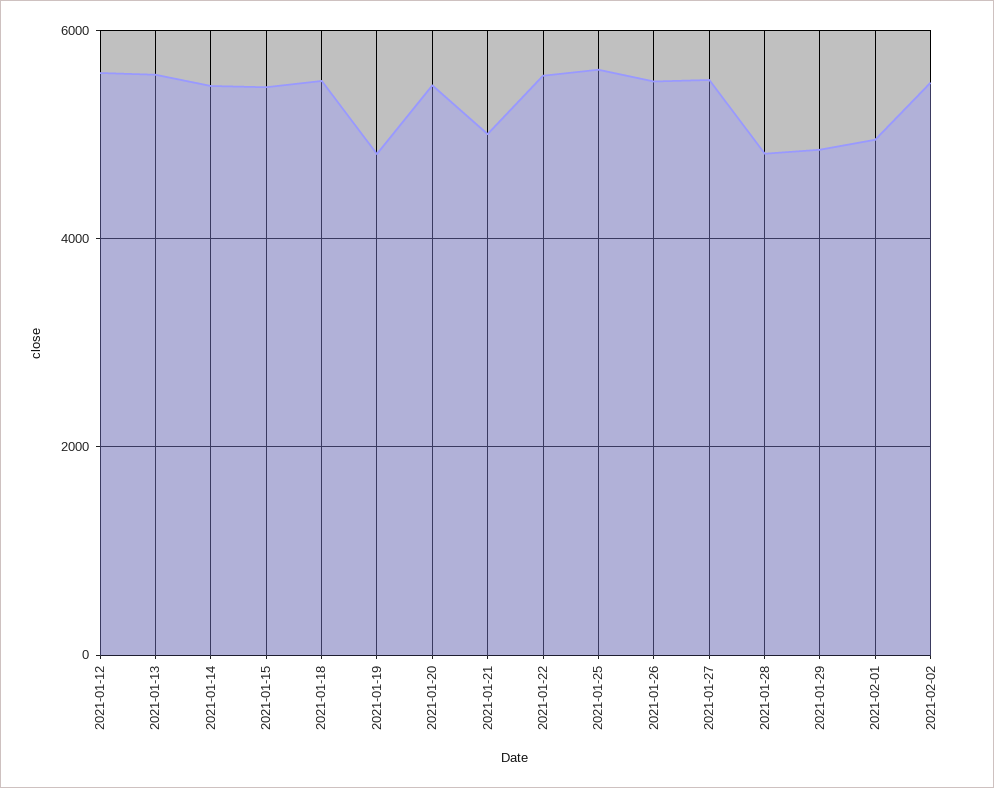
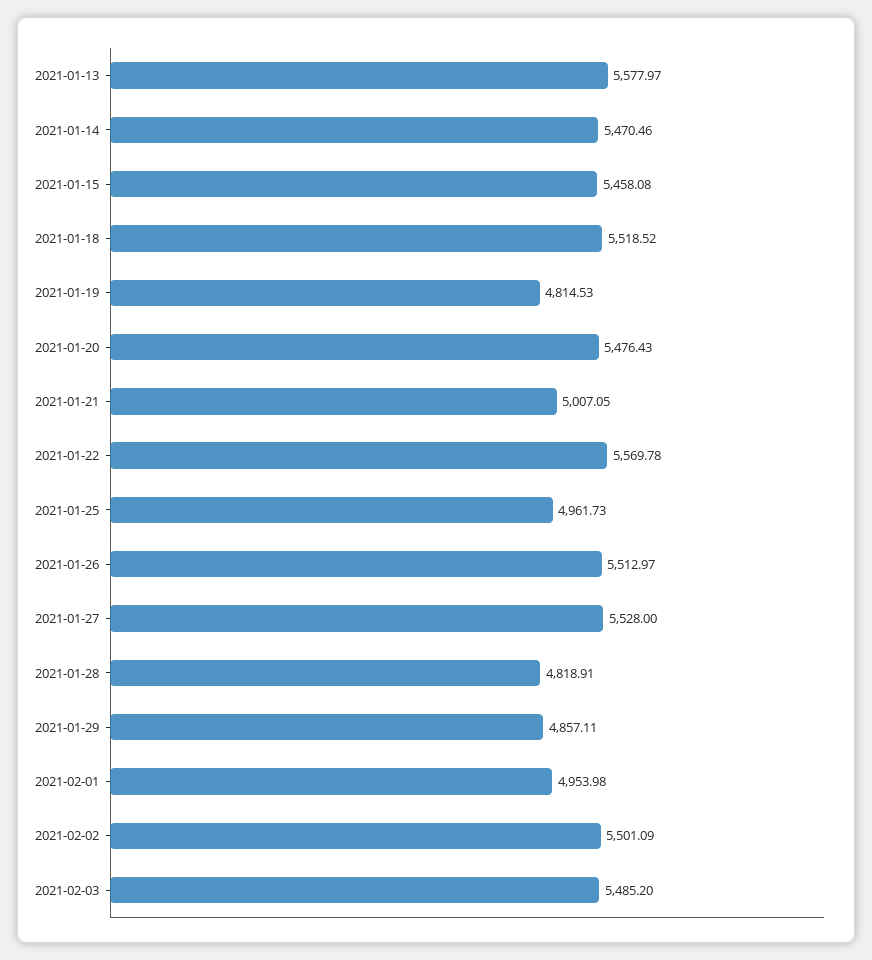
2021-01-12: 5600 -> none
2021-01-25: 5600 -> 4961.73
2021-02-03: none -> 5485.2

